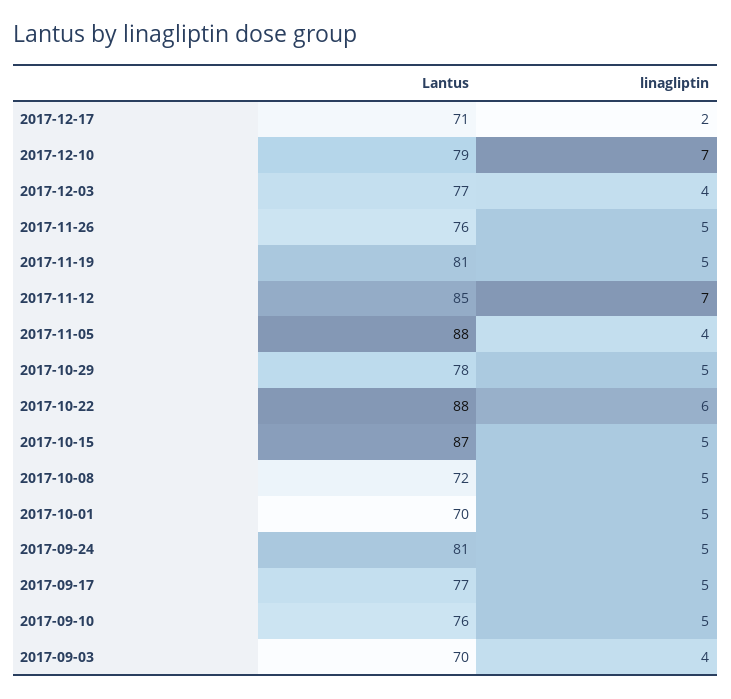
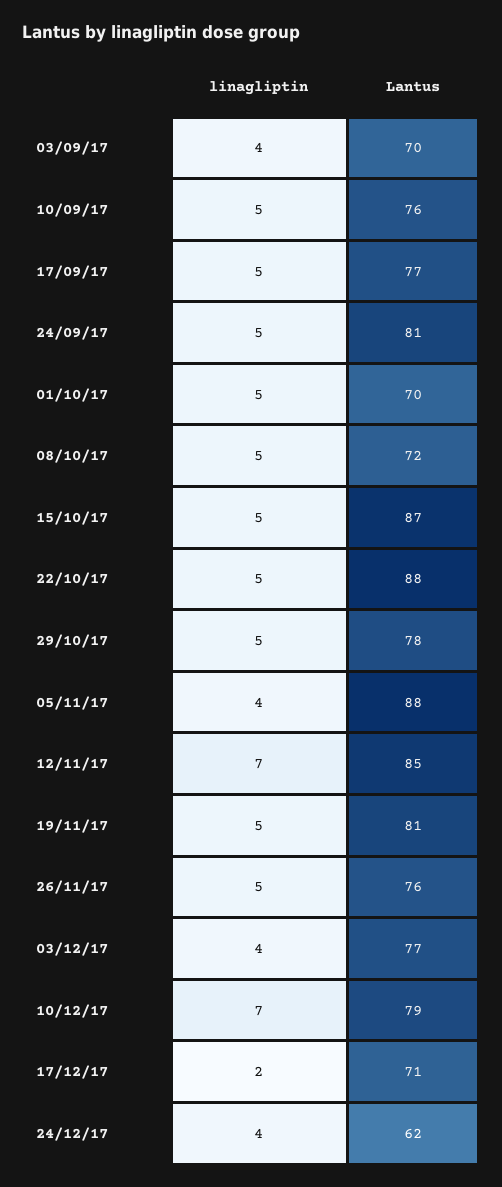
linagliptin, 2017-10-22: 6 -> 5
linagliptin, 24/12/17: none -> 4
Lantus, 24/12/17: none -> 62

